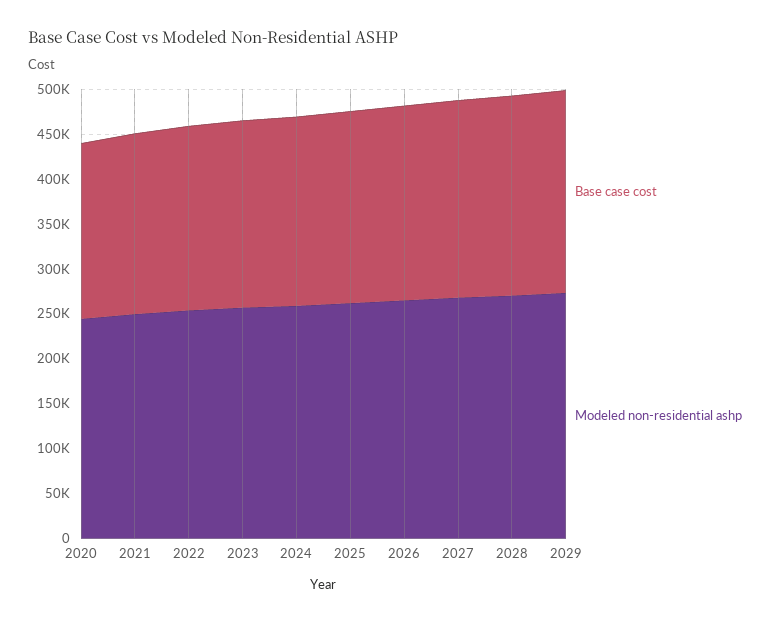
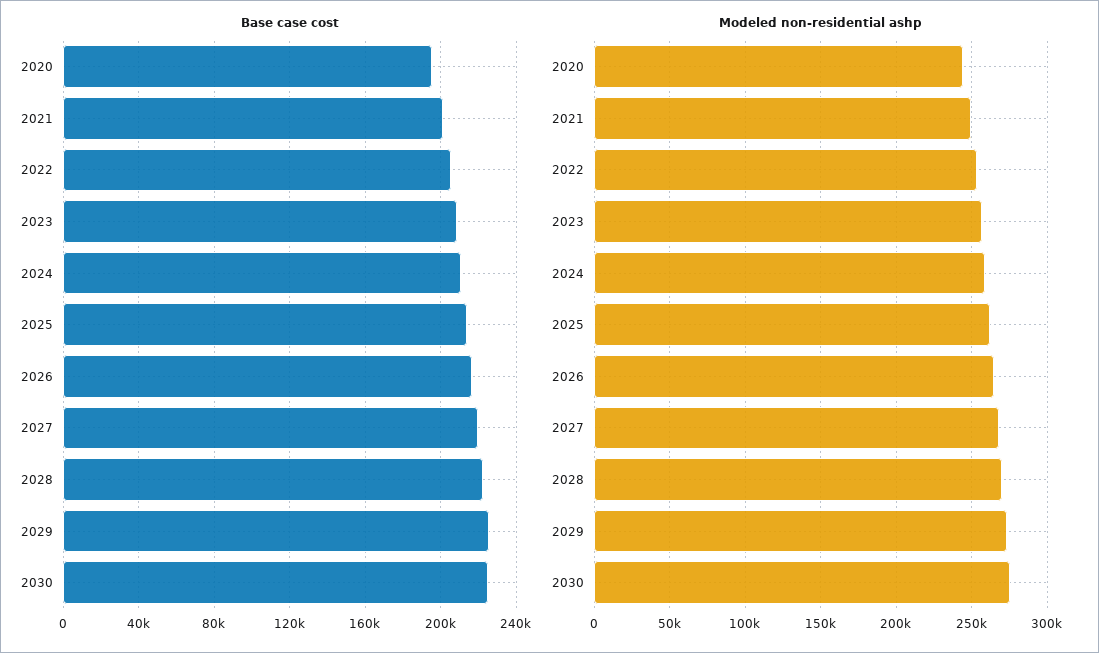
Base case cost, 2030: none -> 225000
Modeled non-residential ashp, 2030: none -> 275000

